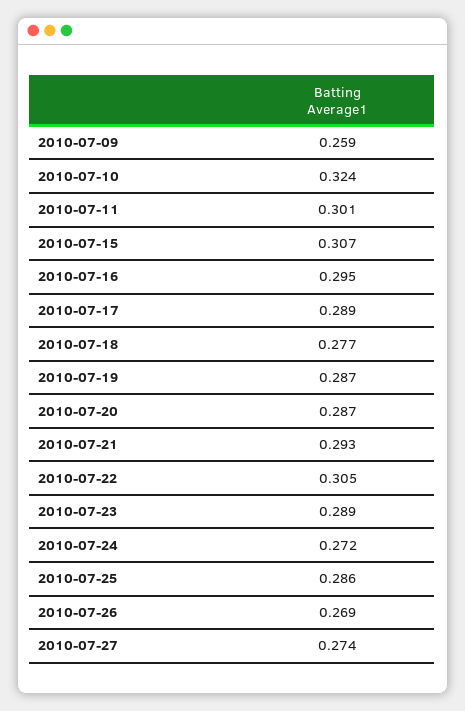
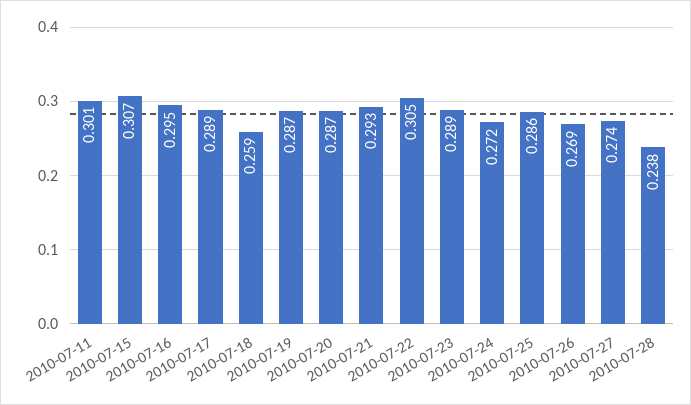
2010-07-09: 0.259 -> none
2010-07-10: 0.324 -> none
2010-07-18: 0.277 -> 0.259
2010-07-28: none -> 0.238

